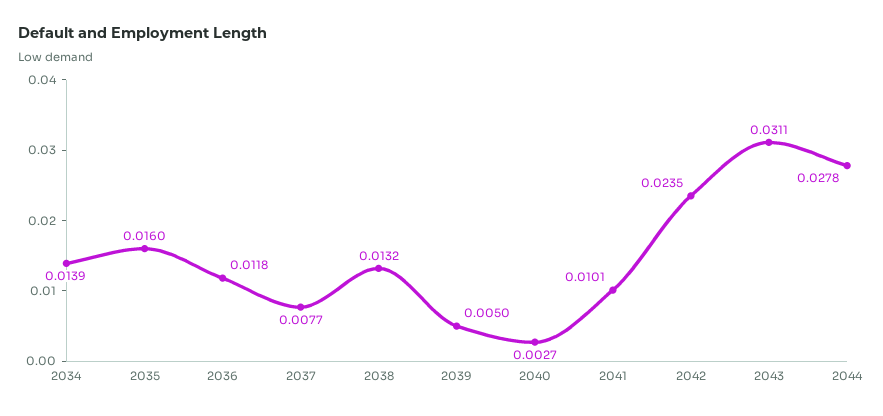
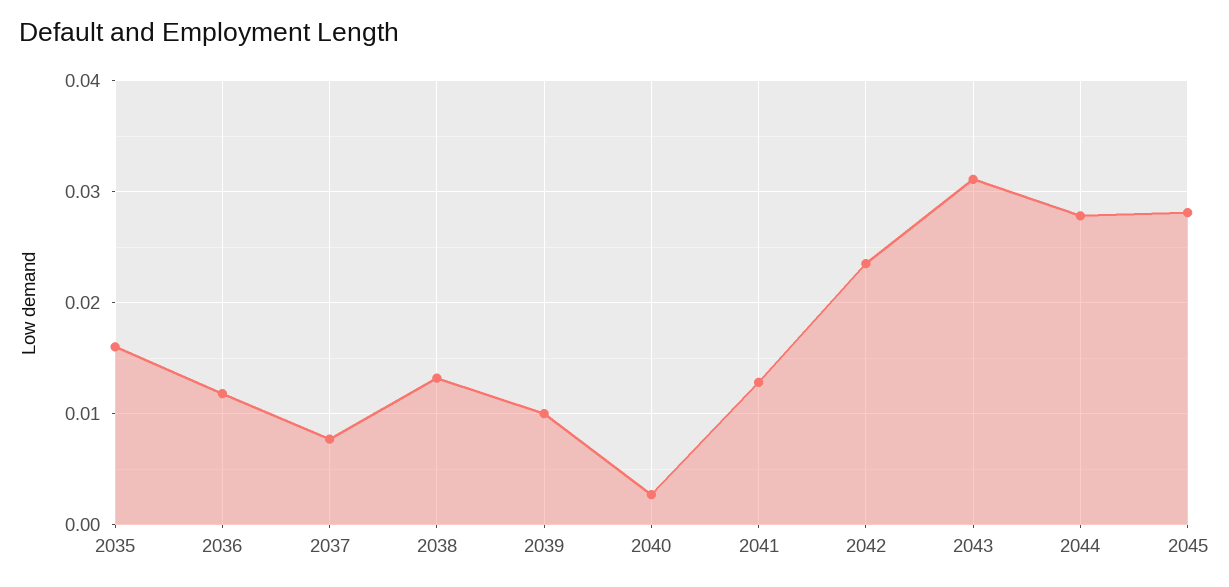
2034: 0.0139 -> none
2039: 0.005 -> 0.01
2041: 0.0101 -> 0.013
2045: none -> 0.028

